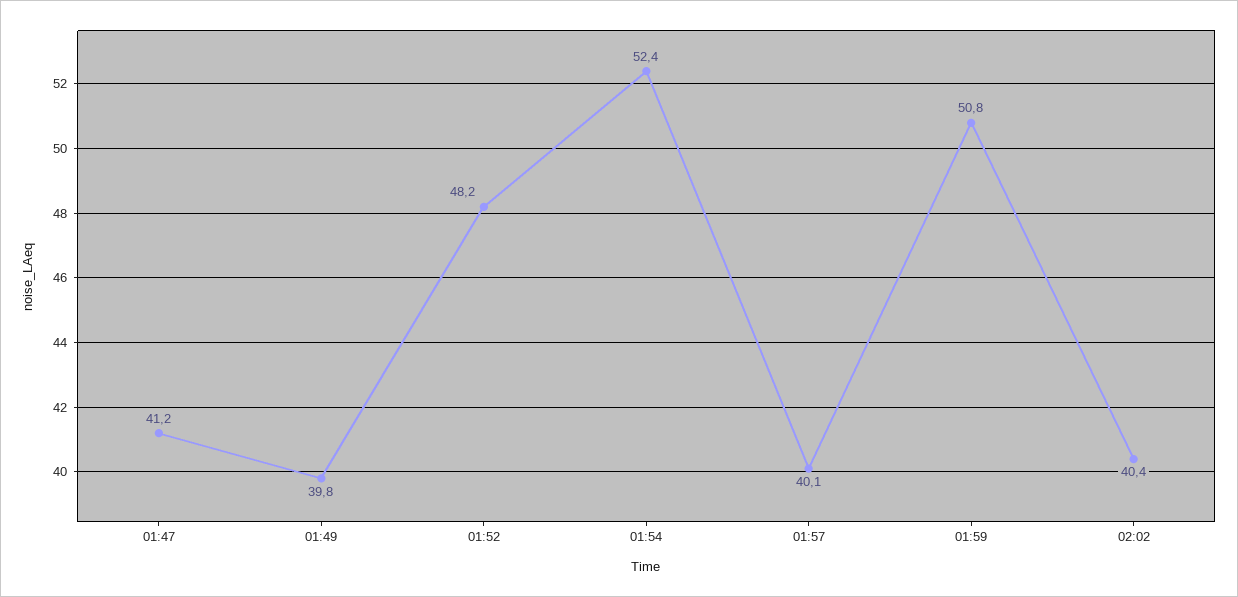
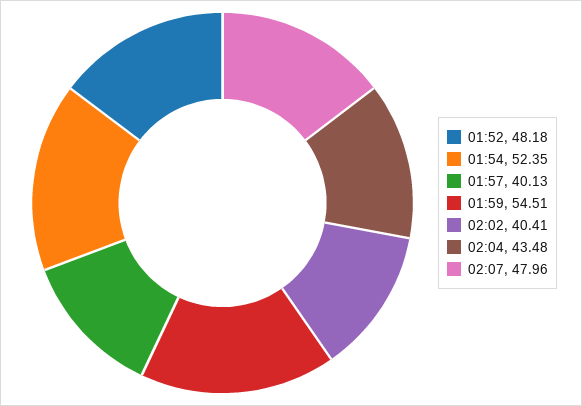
01:47: 41.2 -> none
01:49: 39.8 -> none
01:59: 50.8 -> 54.51
02:04: none -> 43.48
02:07: none -> 47.96

